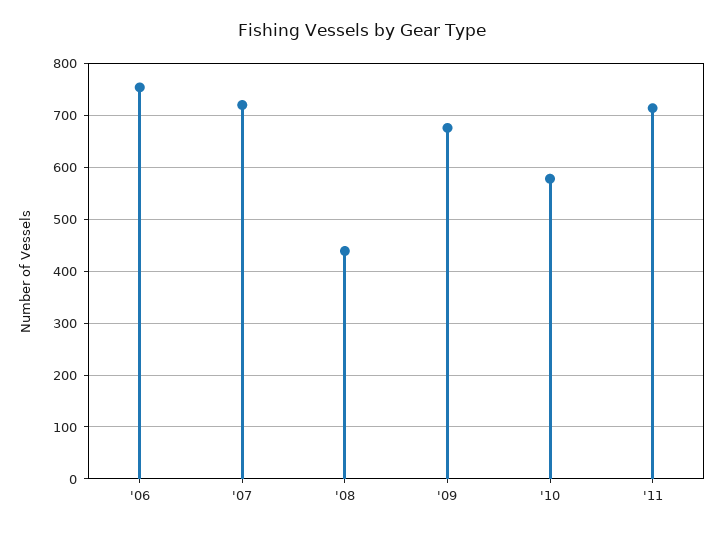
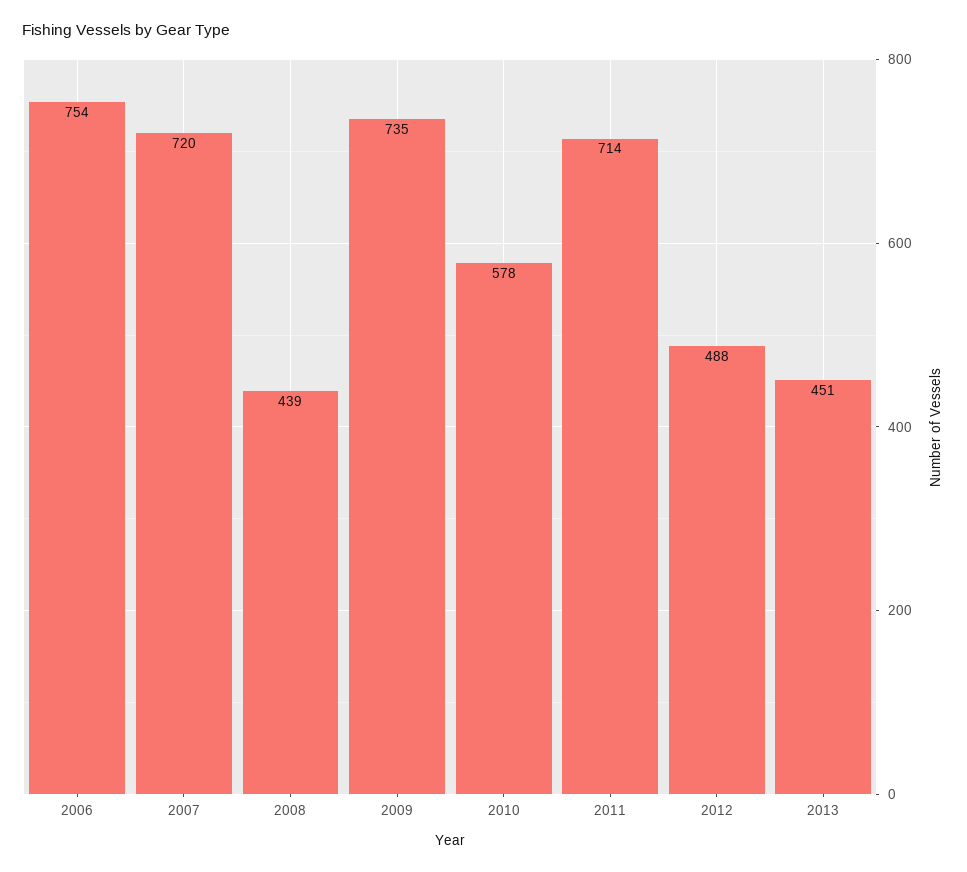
'09: 680 -> 735
2012: none -> 488
2013: none -> 451

